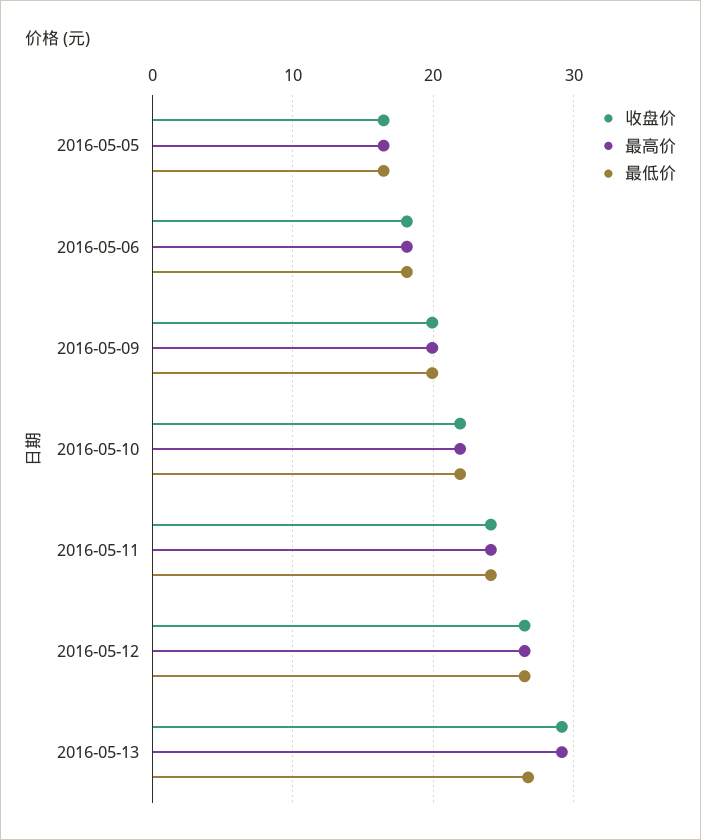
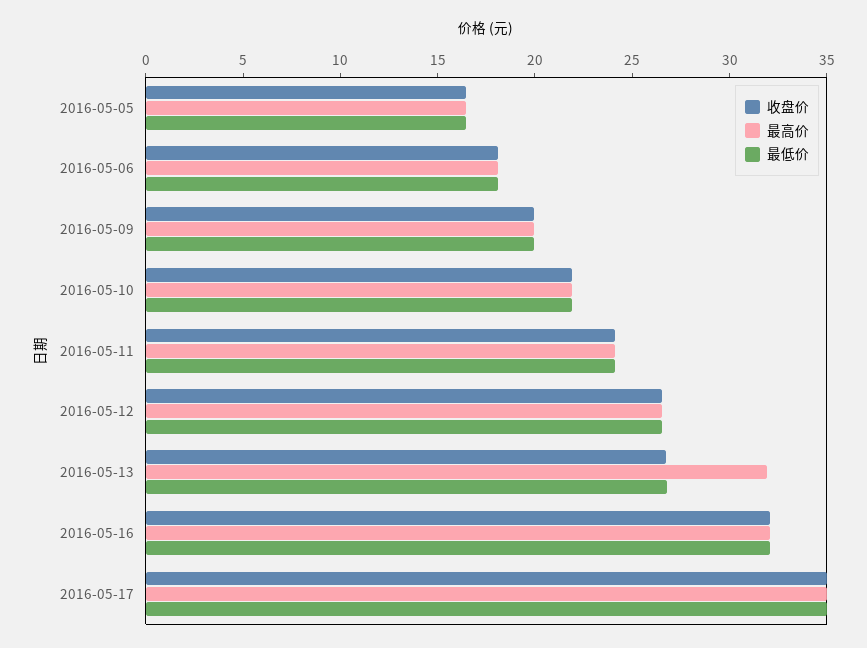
收盘价, 2016-05-13: 29 -> 27
最高价, 2016-05-13: 29 -> 32
收盘价, 2016-05-16: none -> 32
最高价, 2016-05-16: none -> 32
最低价, 2016-05-16: none -> 32
收盘价, 2016-05-17: none -> 35
最高价, 2016-05-17: none -> 35
最低价, 2016-05-17: none -> 35

